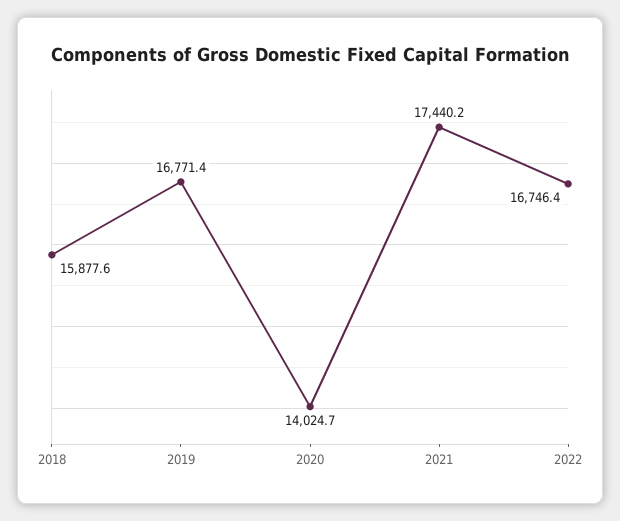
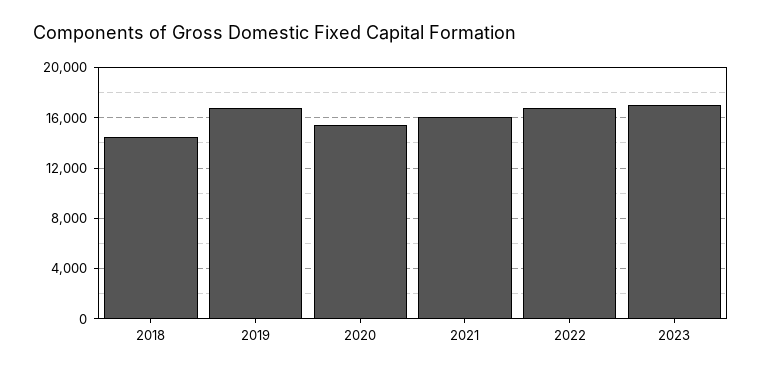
2018: 15877.6 -> 14500
2020: 14024.7 -> 15500
2021: 17440.2 -> 16000
2023: none -> 17000

